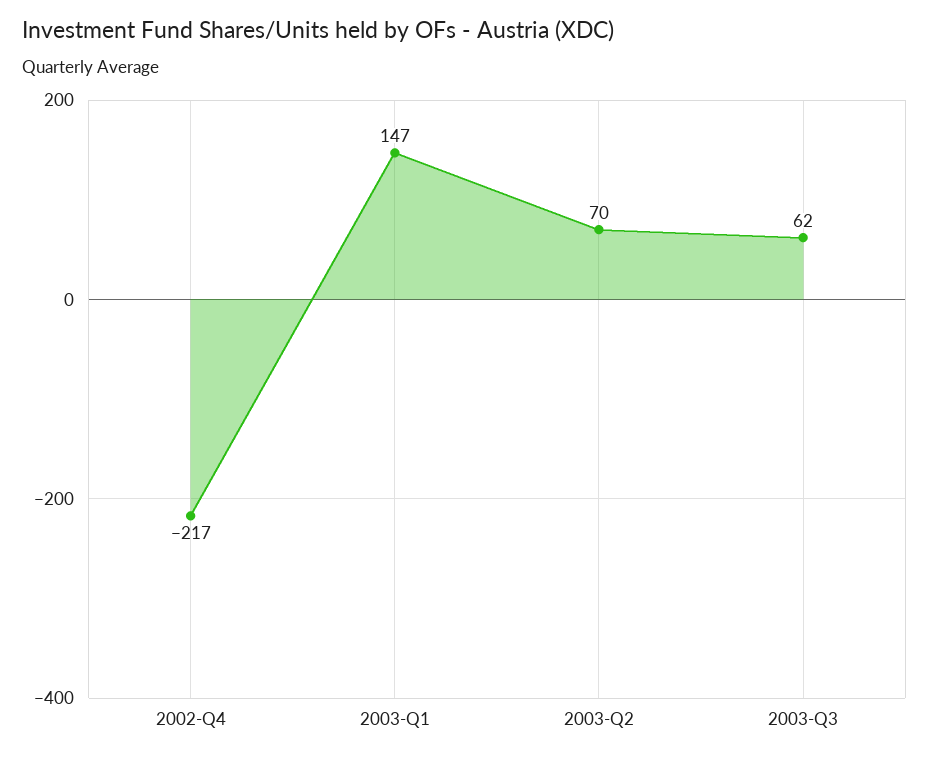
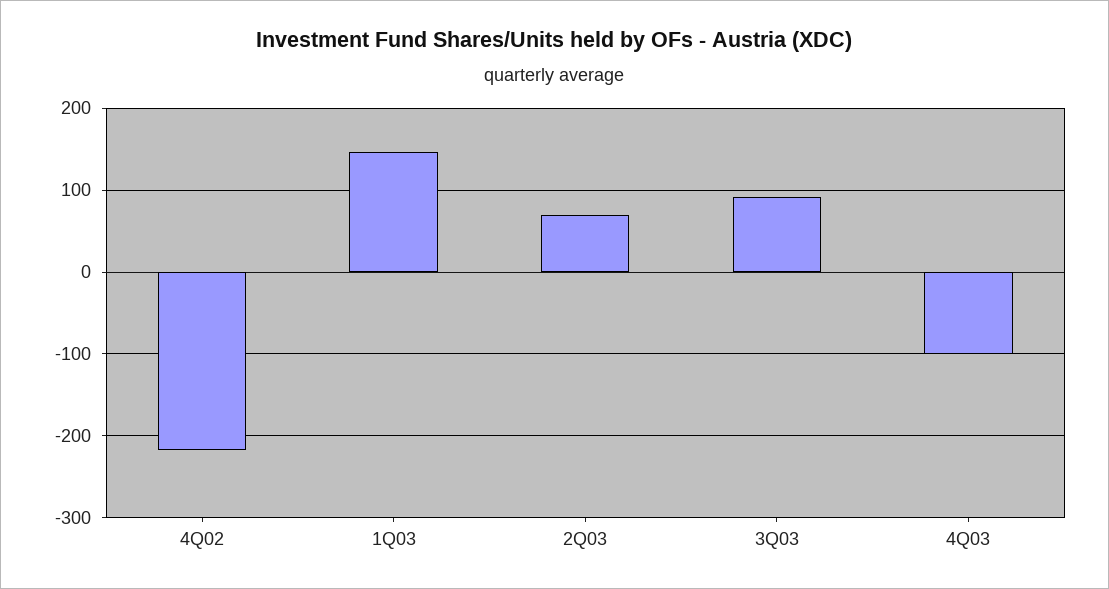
2003-Q3: 62 -> 90
4Q03: none -> -100

